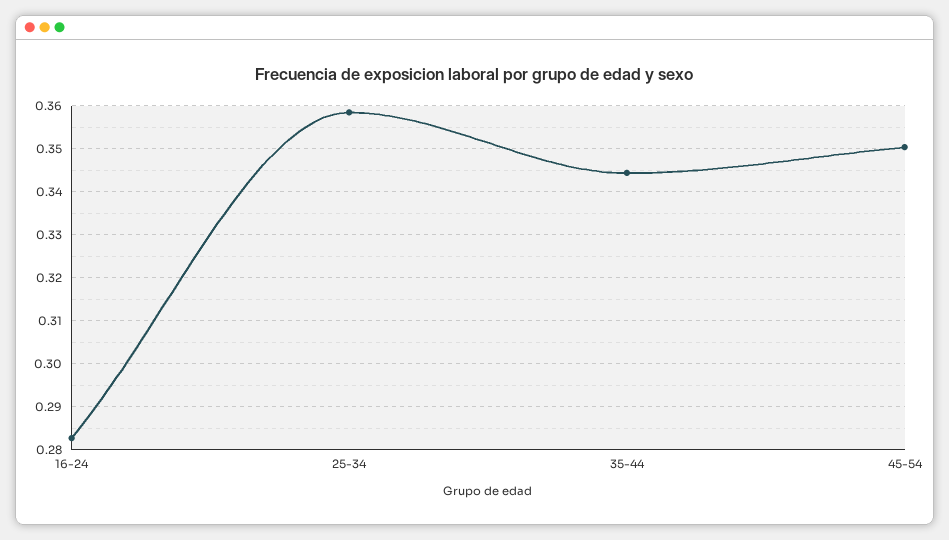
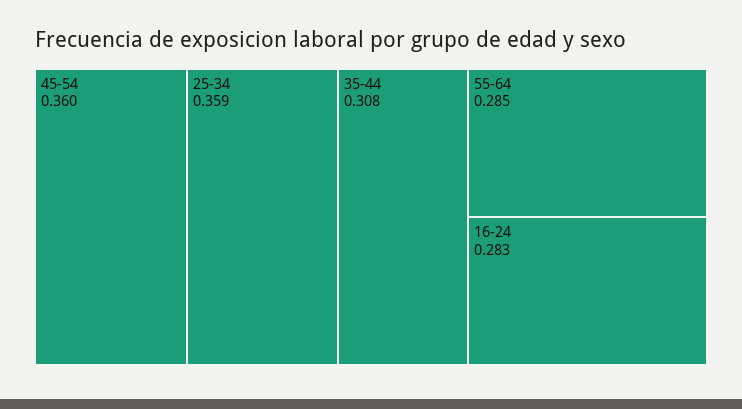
35-44: 0.344 -> 0.308
45-54: 0.35 -> 0.36
55-64: none -> 0.285

